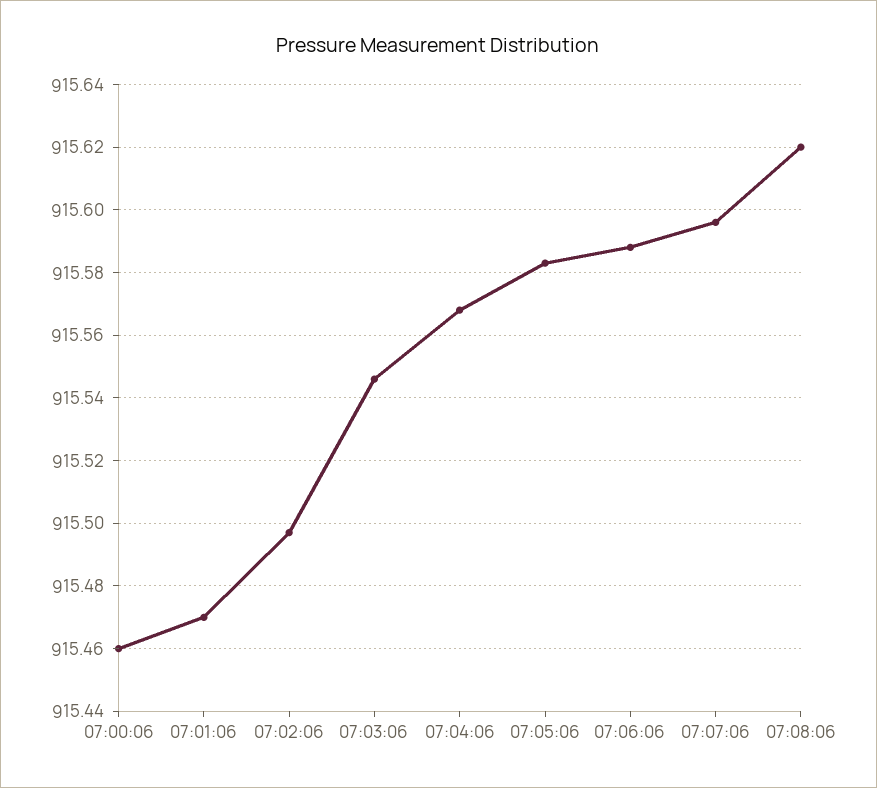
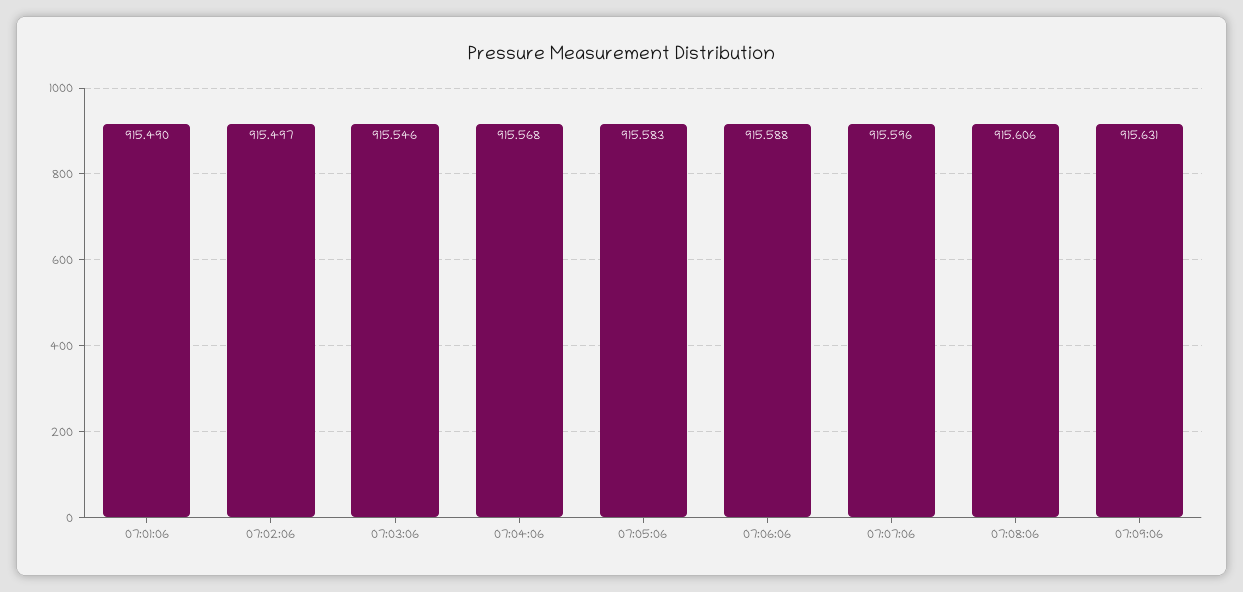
07:00:06: 915.46 -> none
07:01:06: 915.47 -> 915.49
07:08:06: 915.62 -> 915.606
07:09:06: none -> 915.631

